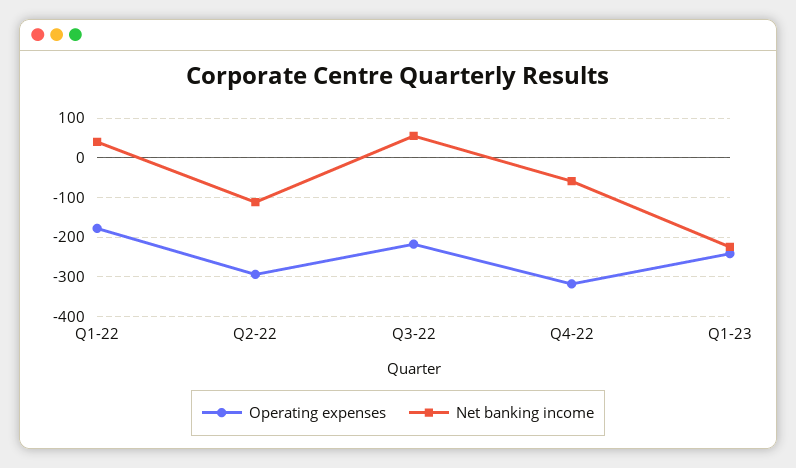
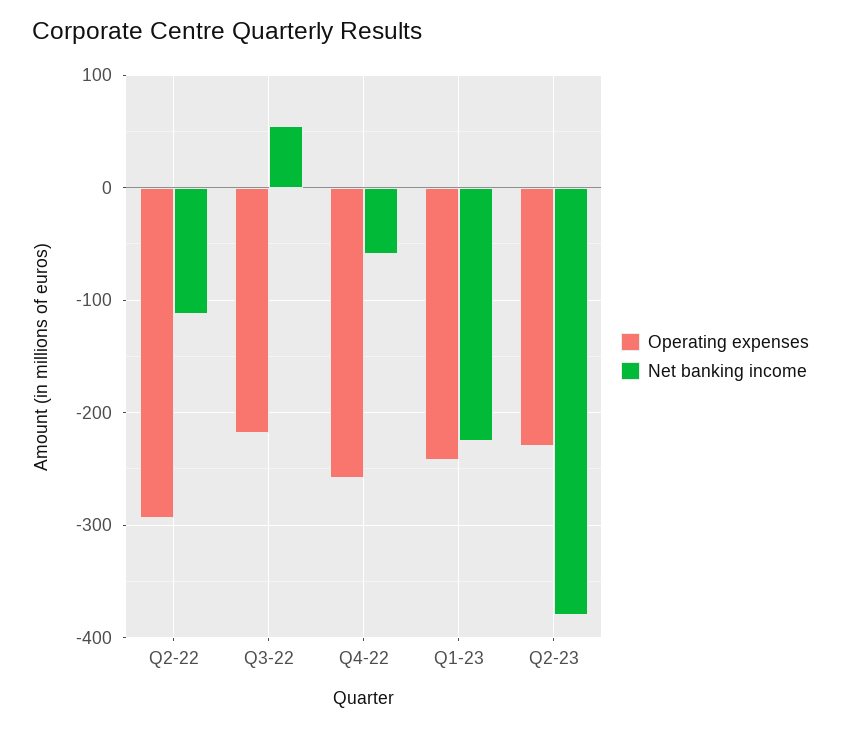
Operating expenses, Q1-22: -180 -> none
Net banking income, Q1-22: 40 -> none
Operating expenses, Q4-22: -320 -> -260
Operating expenses, Q2-23: none -> -230
Net banking income, Q2-23: none -> -380

